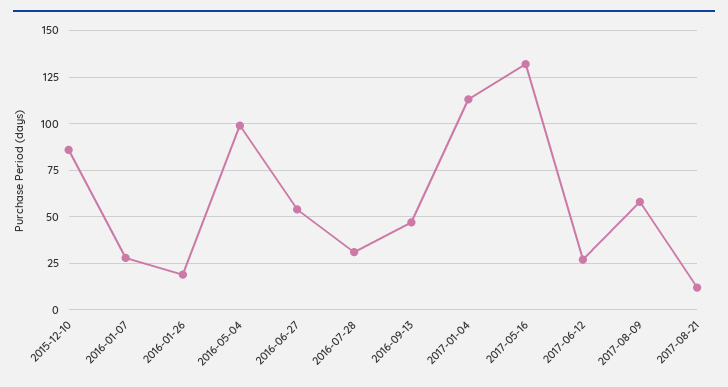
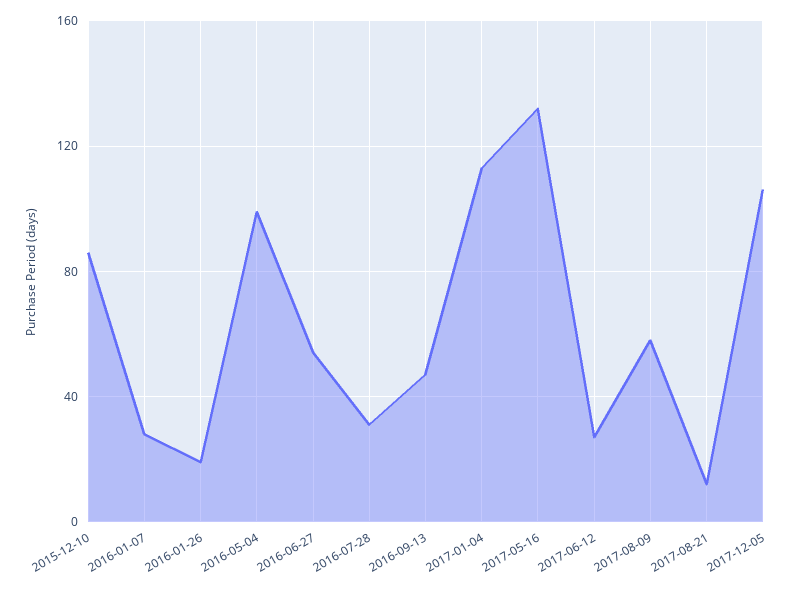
2017-12-05: none -> 105

